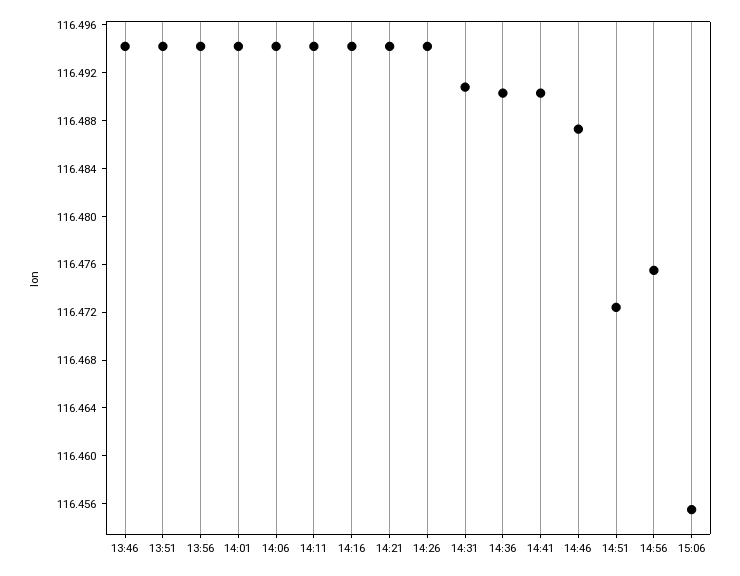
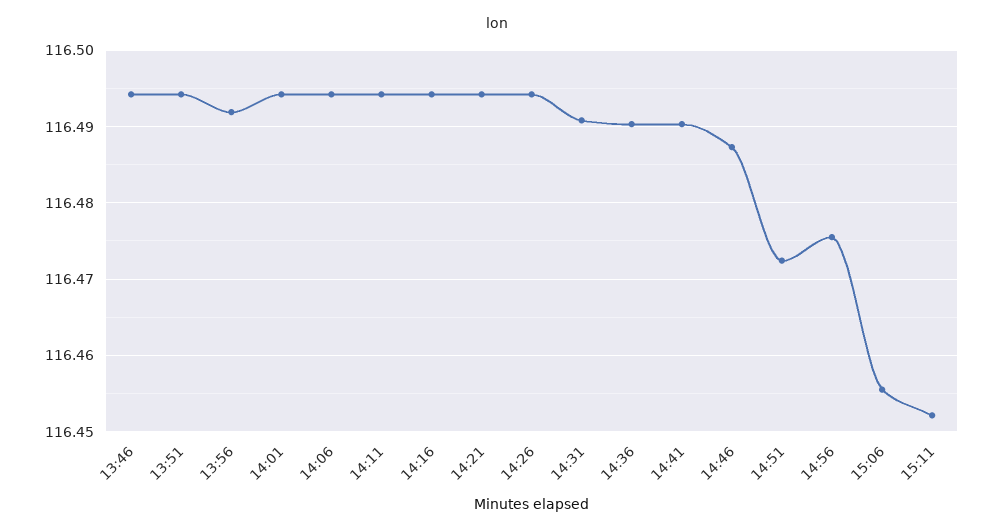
13:56: 116.494 -> 116.492
15:11: none -> 116.452

